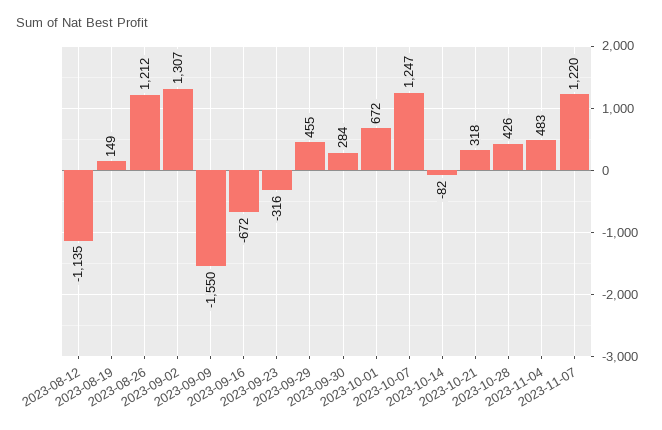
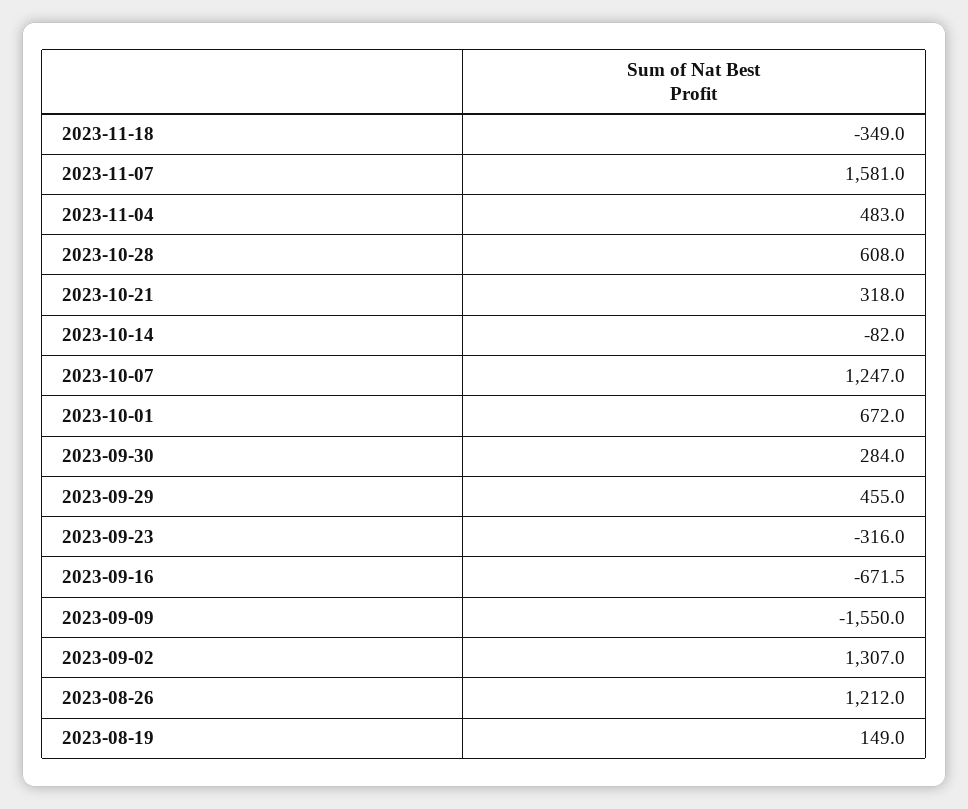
2023-08-12: -1135 -> none
2023-10-28: 426 -> 608
2023-11-07: 1220 -> 1581
2023-11-18: none -> -349

